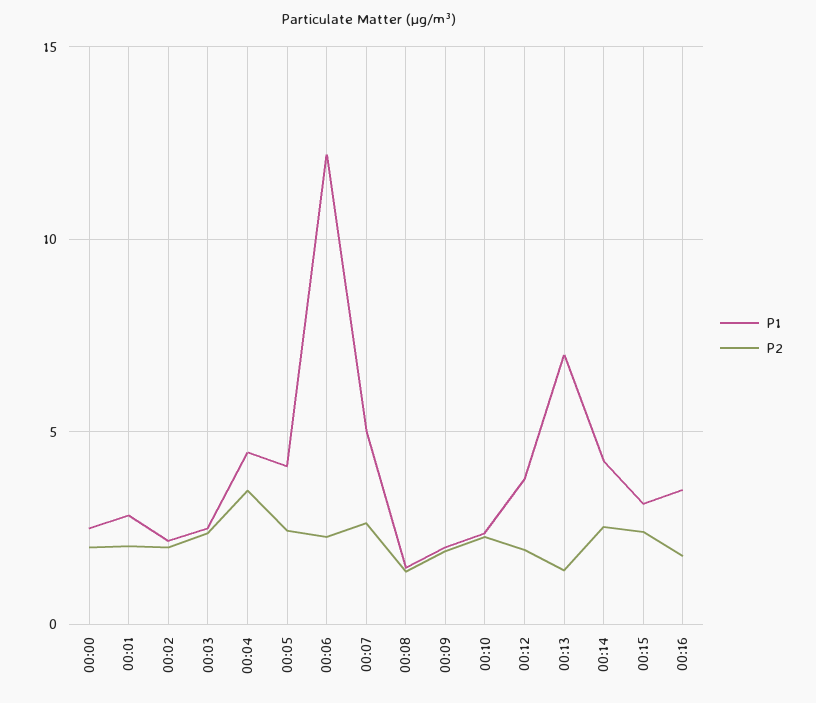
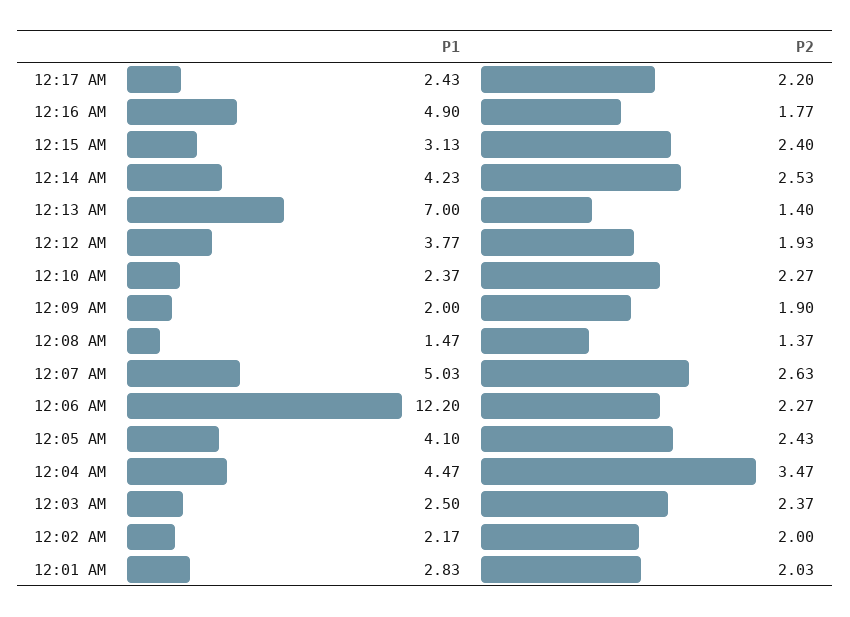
P1, 00:00: 2.5 -> none
P2, 00:00: 2 -> none
P1, 00:16: 3.5 -> 4.9
P1, 12:17 AM: none -> 2.43
P2, 12:17 AM: none -> 2.2

